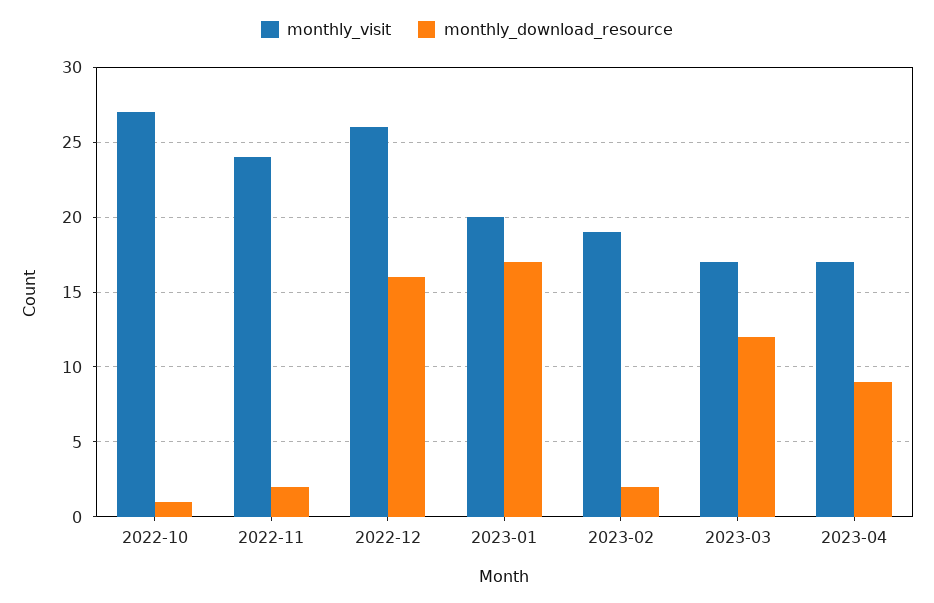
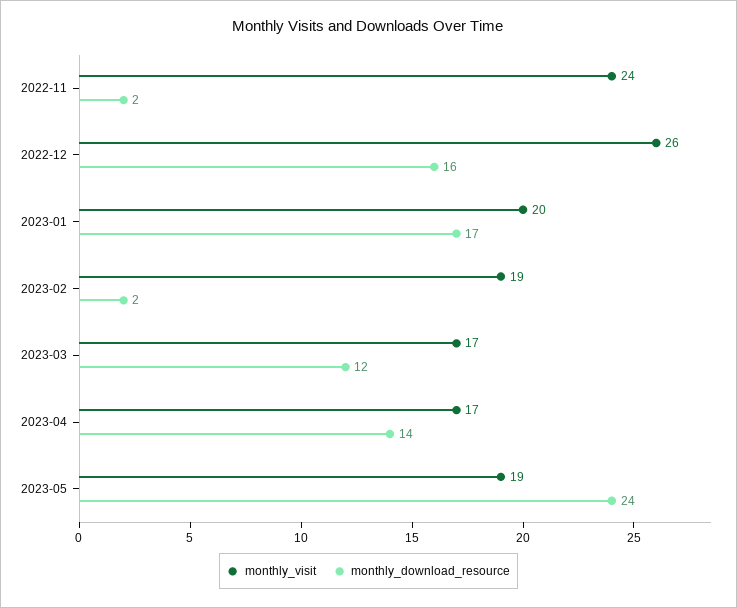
monthly_visit, 2022-10: 27 -> none
monthly_download_resource, 2022-10: 1 -> none
monthly_download_resource, 2023-04: 9 -> 14
monthly_visit, 2023-05: none -> 19
monthly_download_resource, 2023-05: none -> 24

